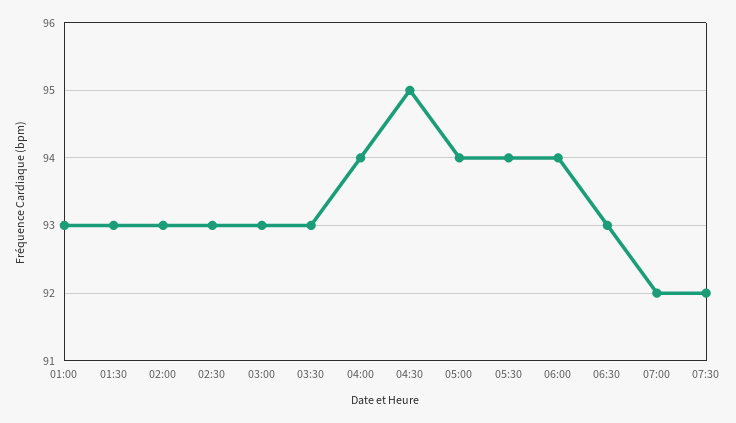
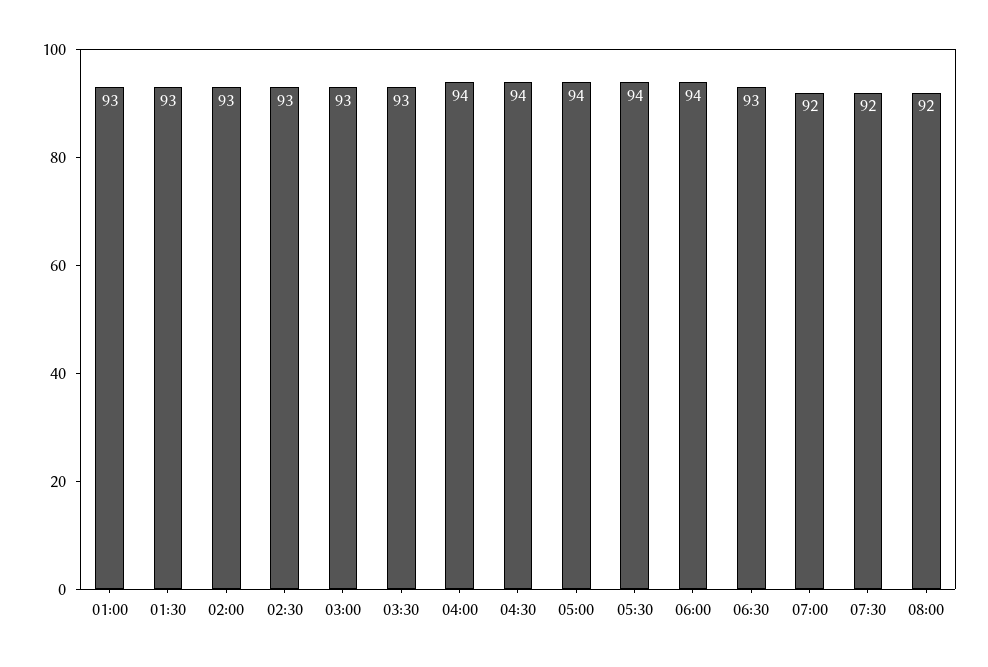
04:30: 95 -> 94
08:00: none -> 92

